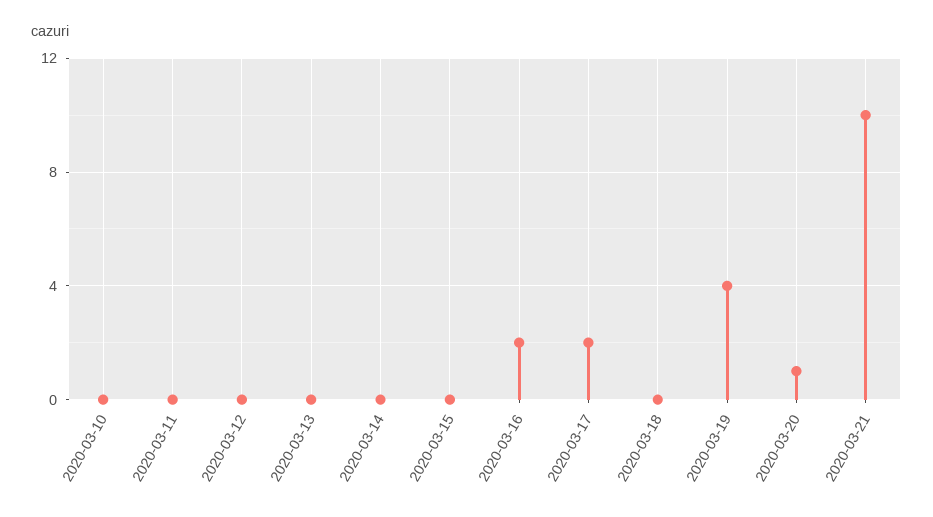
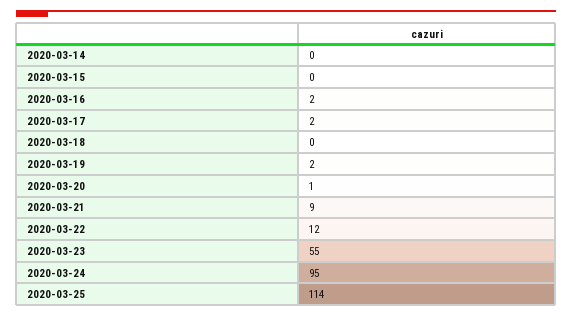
2020-03-10: 0 -> none
2020-03-11: 0 -> none
2020-03-12: 0 -> none
2020-03-13: 0 -> none
2020-03-19: 4 -> 2
2020-03-21: 10 -> 9
2020-03-22: none -> 12
2020-03-23: none -> 55
2020-03-24: none -> 95
2020-03-25: none -> 114

